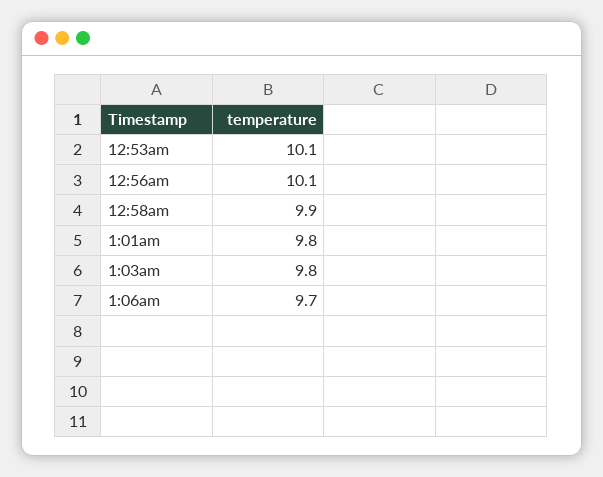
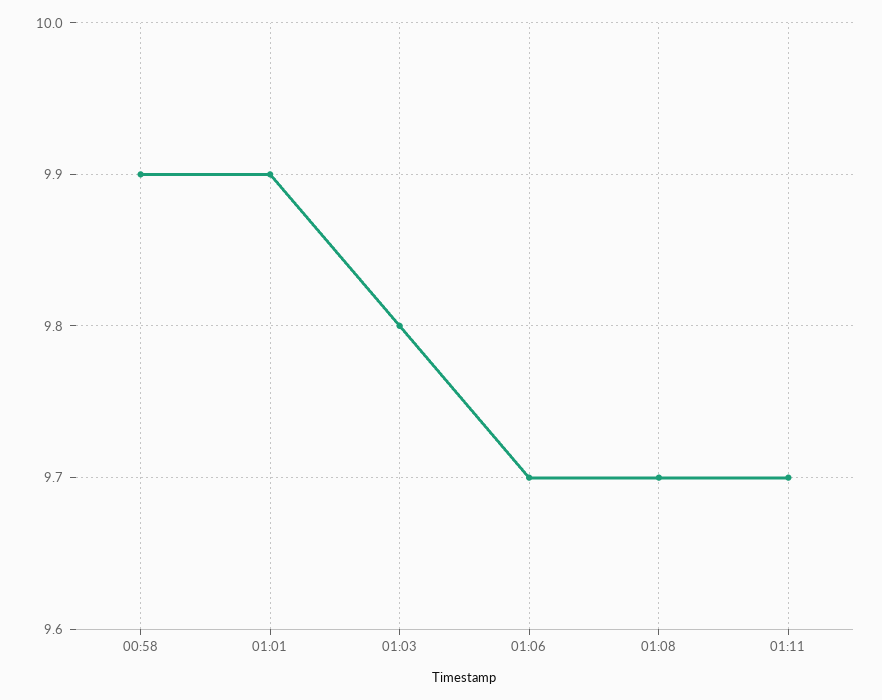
12:53am: 10.1 -> none
12:56am: 10.1 -> none
1:01am: 9.8 -> 9.9
01:08: none -> 9.7
01:11: none -> 9.7

